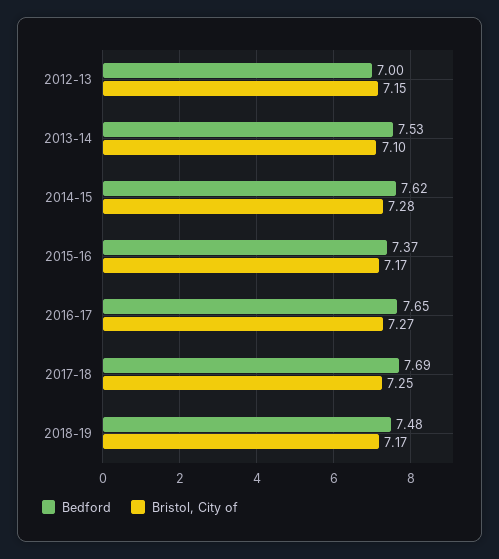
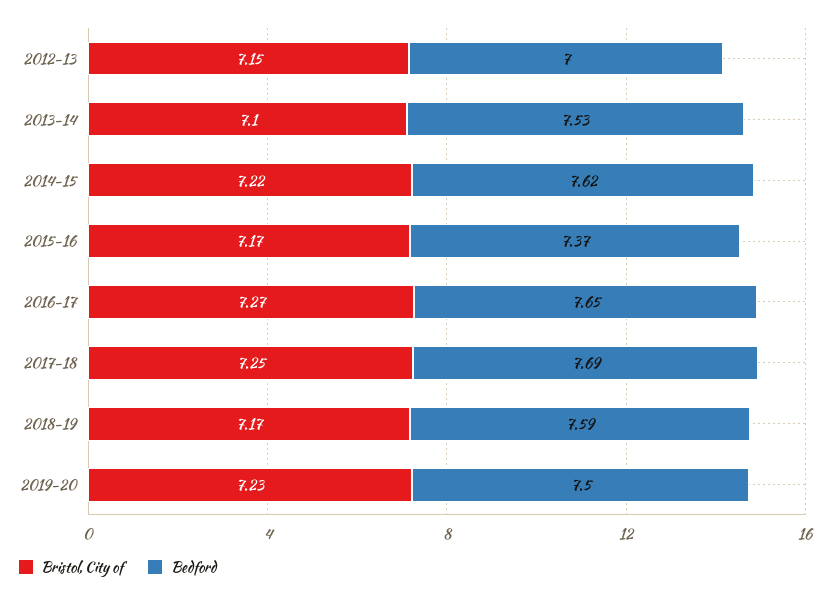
Bristol, City of, 2014-15: 7.28 -> 7.22
Bedford, 2018-19: 7.48 -> 7.59
Bristol, City of, 2019-20: none -> 7.23
Bedford, 2019-20: none -> 7.5

